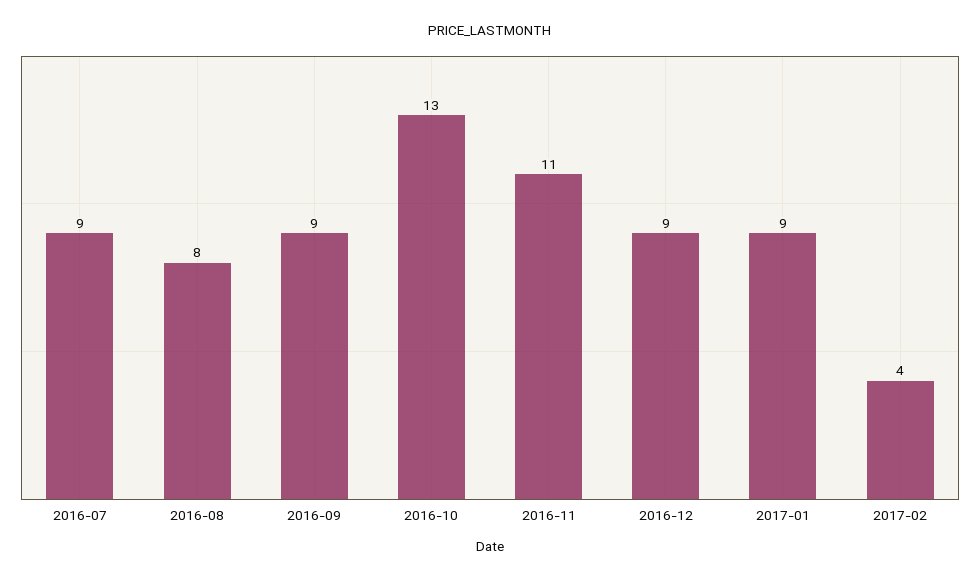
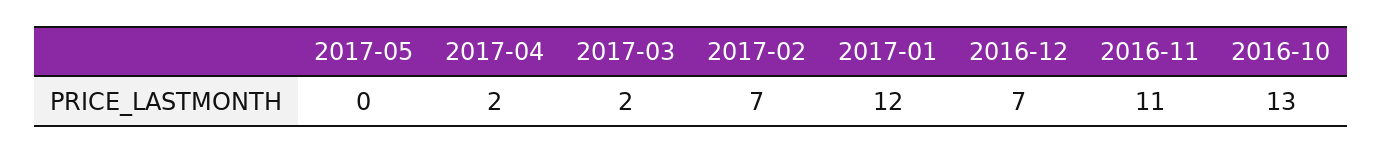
2016-07: 9 -> none
2016-08: 8 -> none
2016-09: 9 -> none
2016-12: 9 -> 7
2017-01: 9 -> 12
2017-02: 4 -> 7
2017-05: none -> 0
2017-04: none -> 2
2017-03: none -> 2

